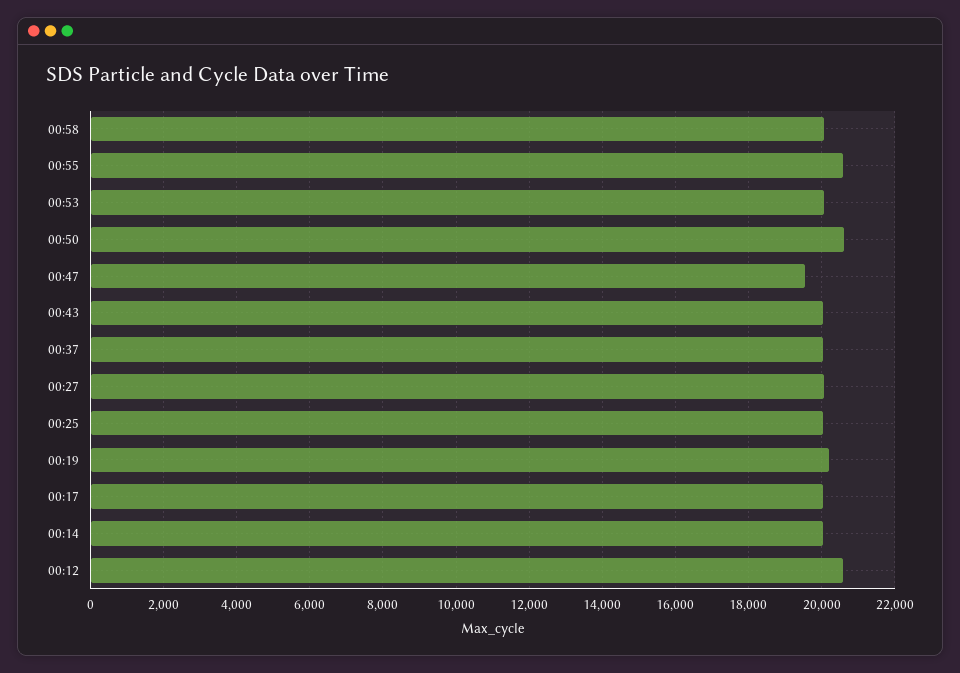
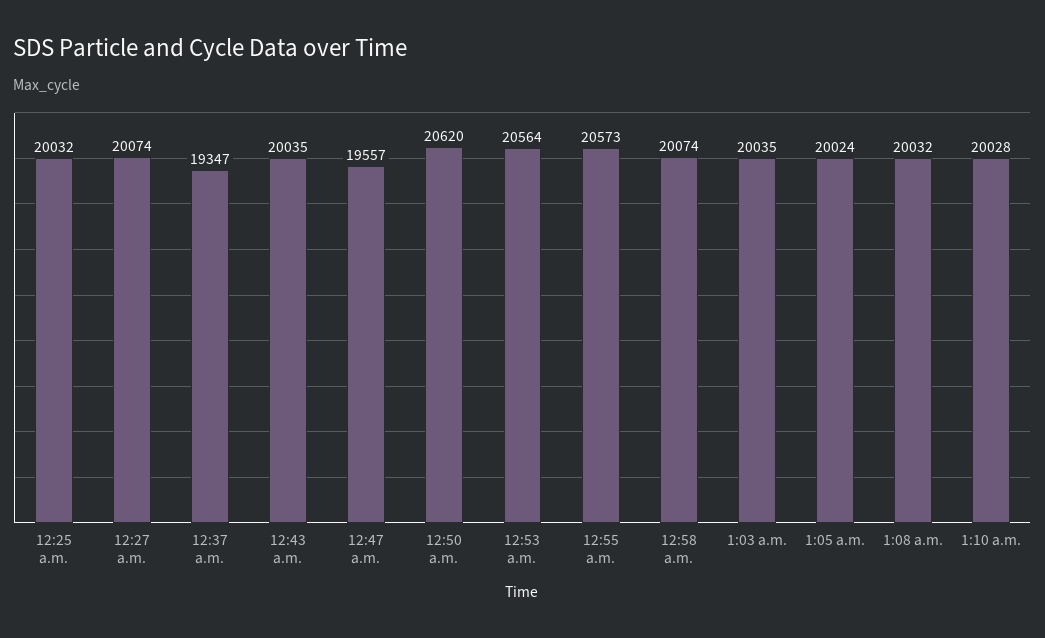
00:53: 20000 -> 20564
00:37: 20000 -> 19347
00:19: 20200 -> none
00:17: 20000 -> none
00:14: 20000 -> none
00:12: 20600 -> none
1:03 a.m.: none -> 20035
1:05 a.m.: none -> 20024
1:08 a.m.: none -> 20032
1:10 a.m.: none -> 20028

